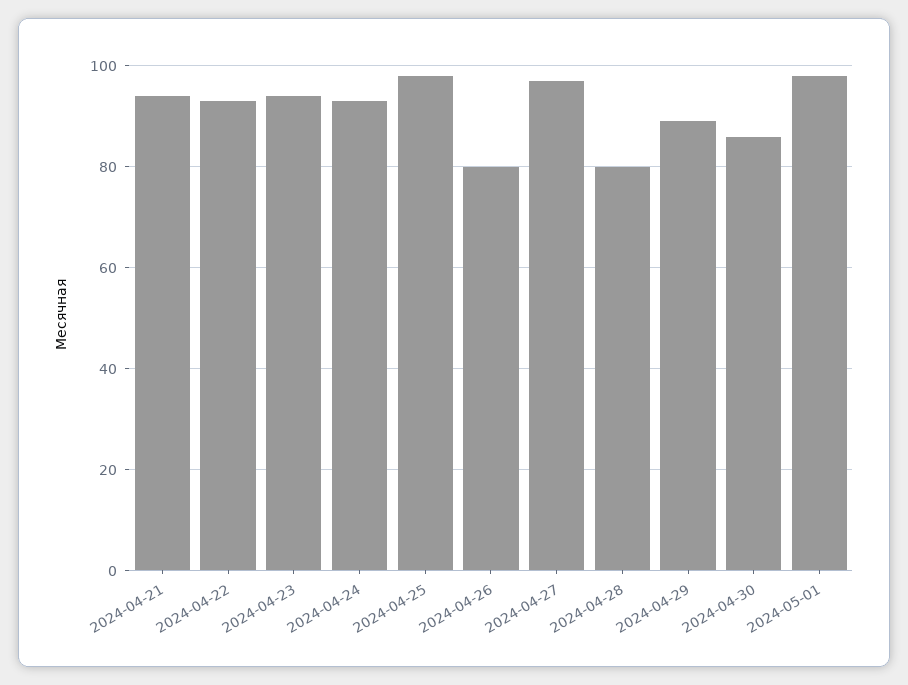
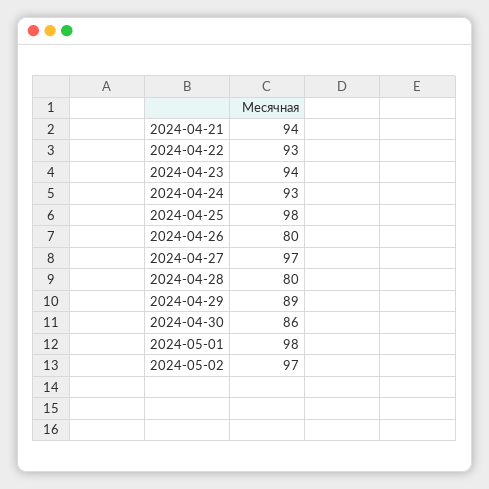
2024-05-02: none -> 97

